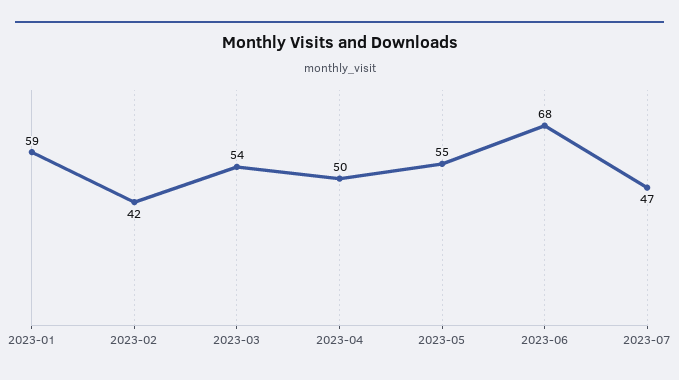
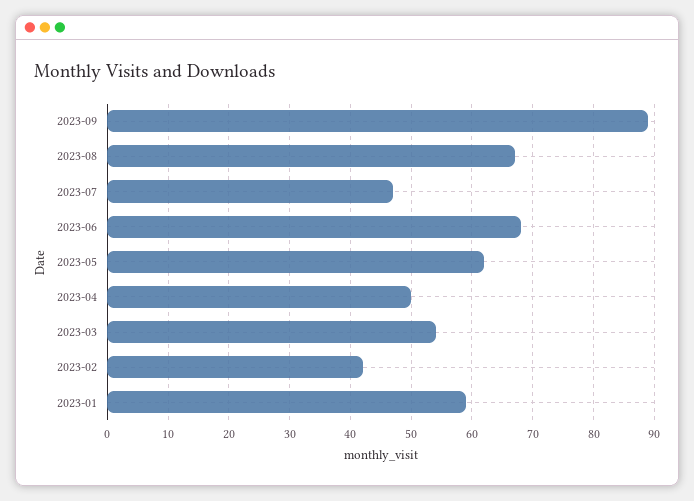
2023-05: 55 -> 62
2023-09: none -> 89
2023-08: none -> 67

